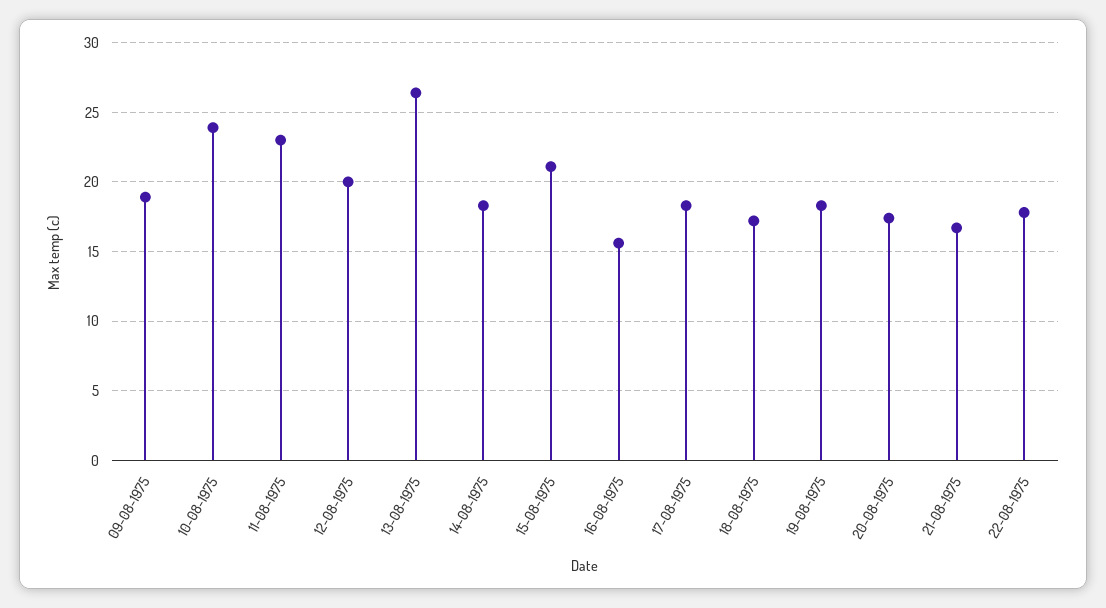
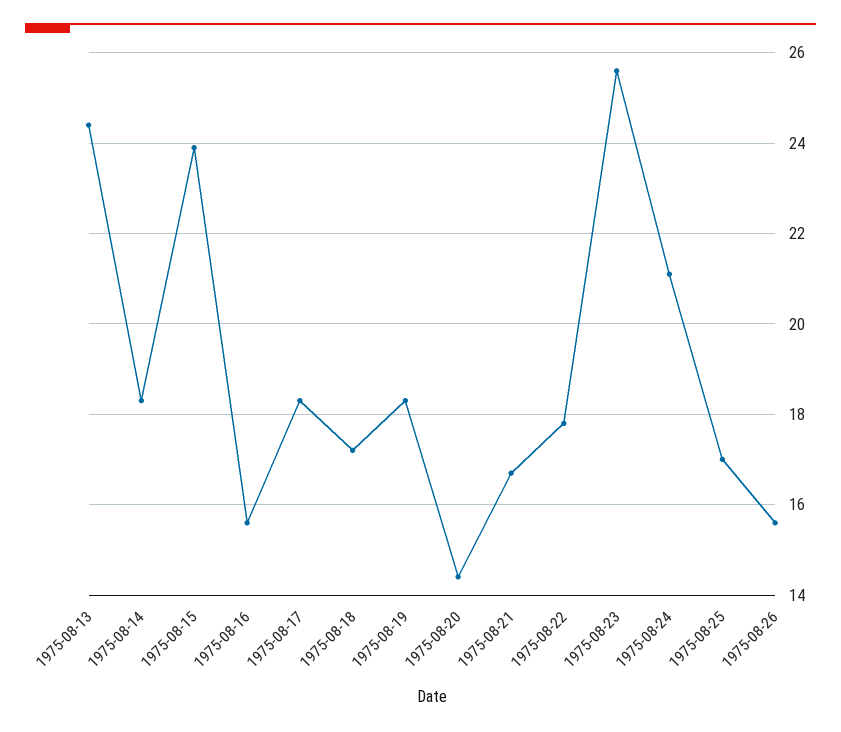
09-08-1975: 19 -> none
10-08-1975: 24 -> none
11-08-1975: 23 -> none
12-08-1975: 20 -> none
13-08-1975: 26.5 -> 24.5
15-08-1975: 21 -> 24
20-08-1975: 17.5 -> 14.5
1975-08-23: none -> 25.5
1975-08-24: none -> 21
1975-08-25: none -> 17
1975-08-26: none -> 15.5

